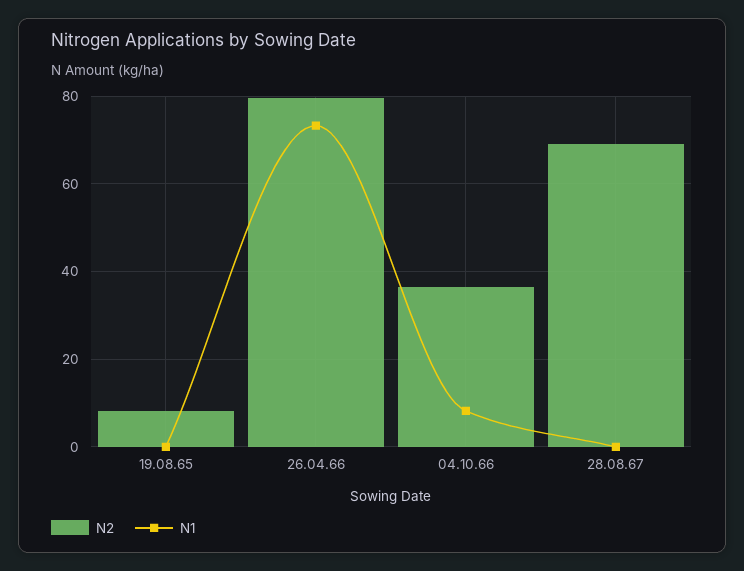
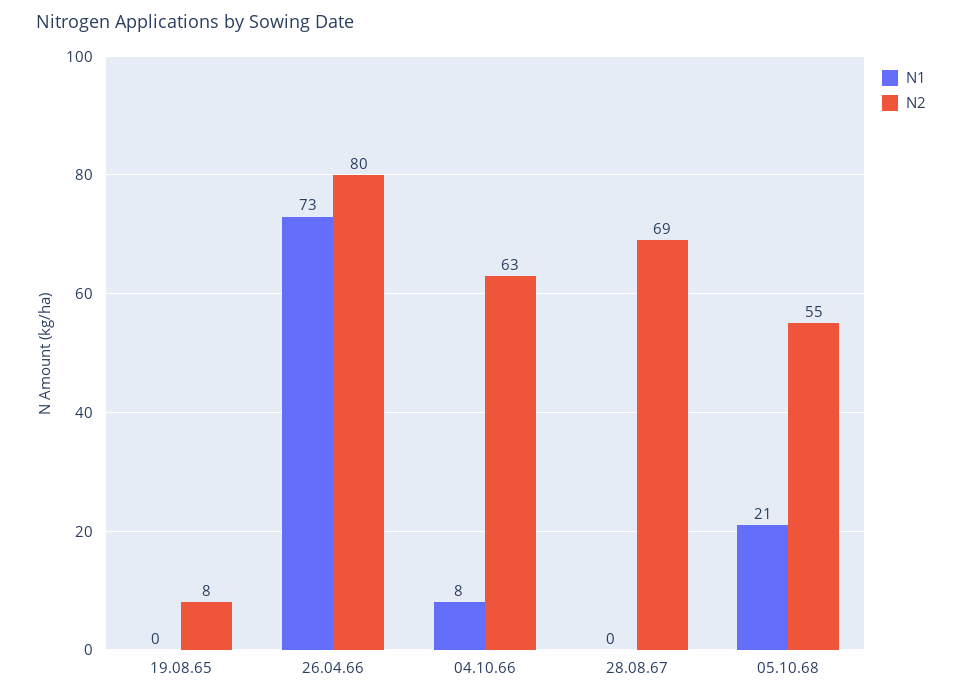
N2, 04.10.66: 36 -> 63
N1, 05.10.68: none -> 21
N2, 05.10.68: none -> 55

